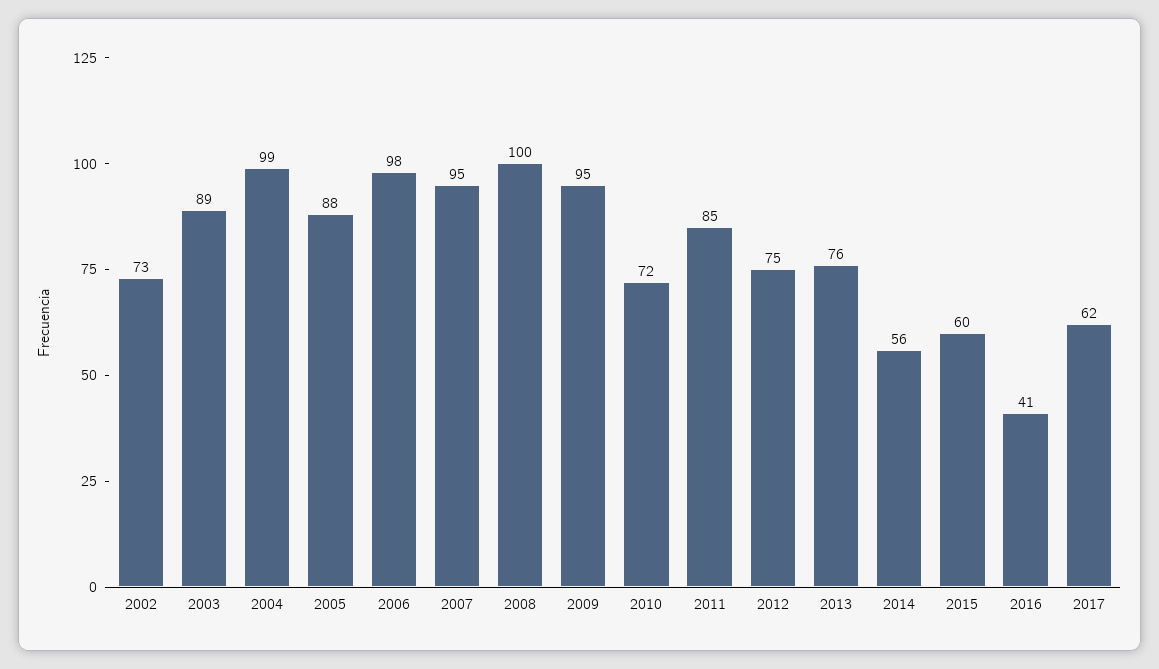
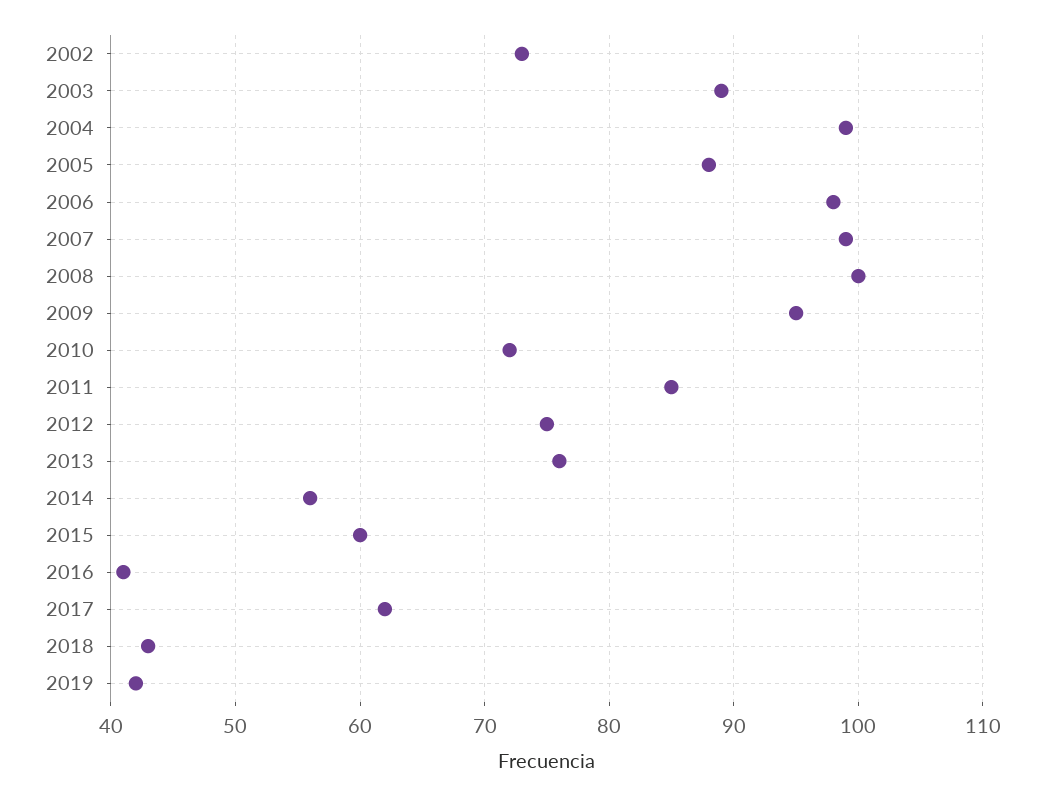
2007: 95 -> 99
2018: none -> 43
2019: none -> 42

